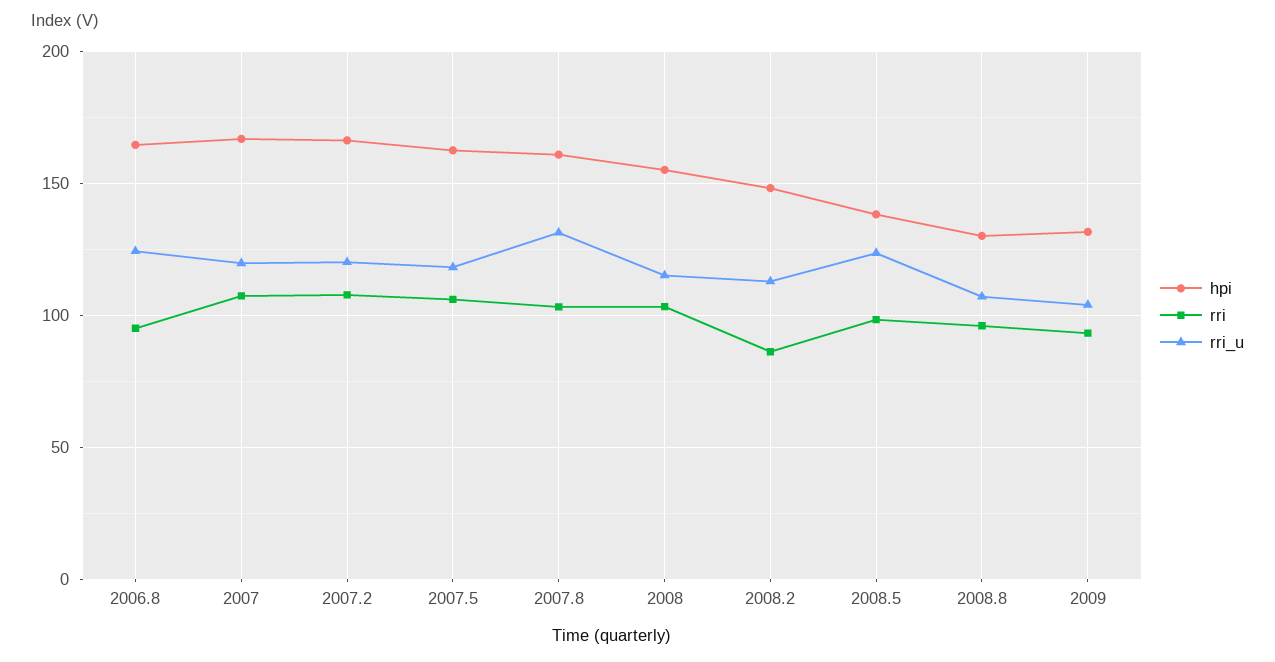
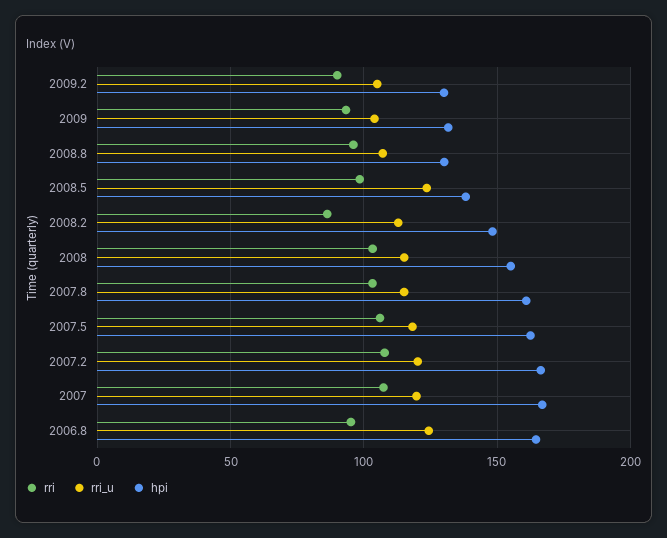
rri_u, 2007.8: 130 -> 115
rri, 2009.2: none -> 90
rri_u, 2009.2: none -> 105
hpi, 2009.2: none -> 130

